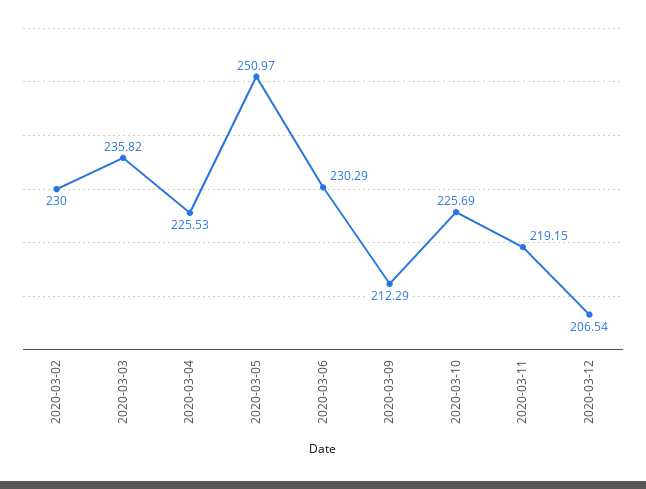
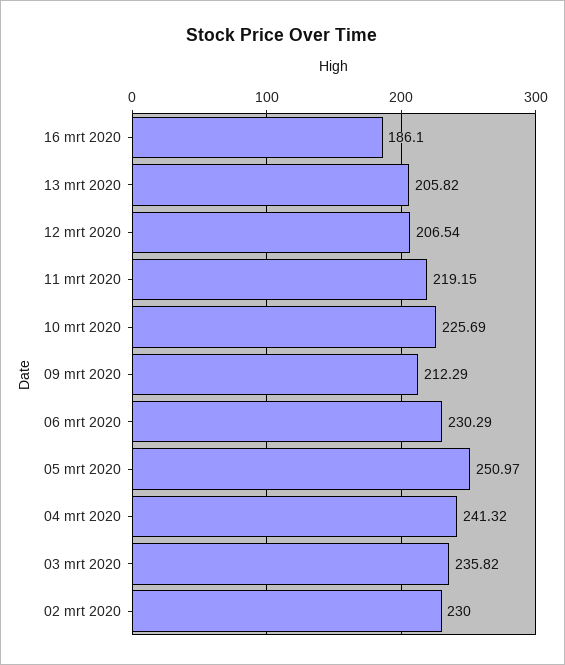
2020-03-04: 225.53 -> 241.32
16 mrt 2020: none -> 186.1
13 mrt 2020: none -> 205.82

